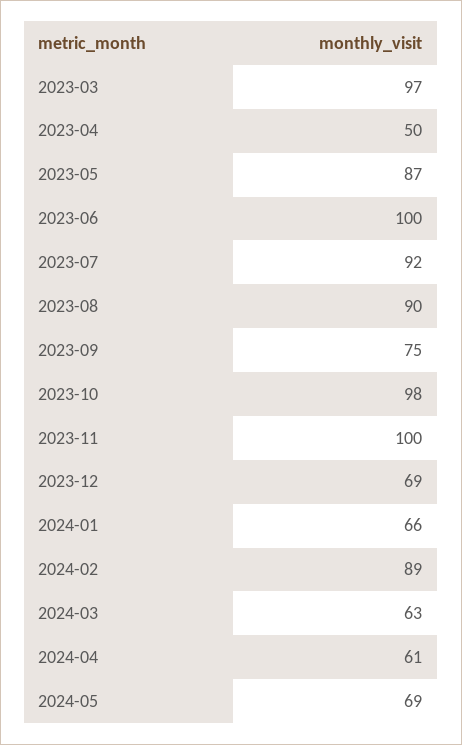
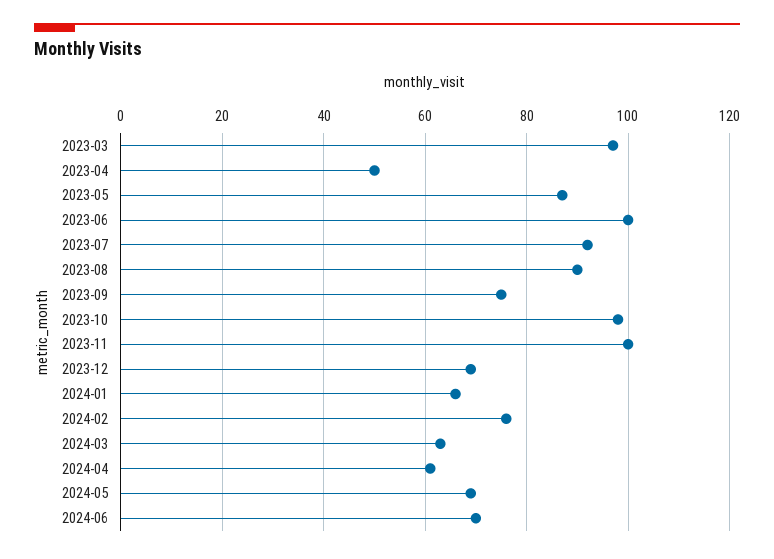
2024-02: 89 -> 75
2024-06: none -> 70

